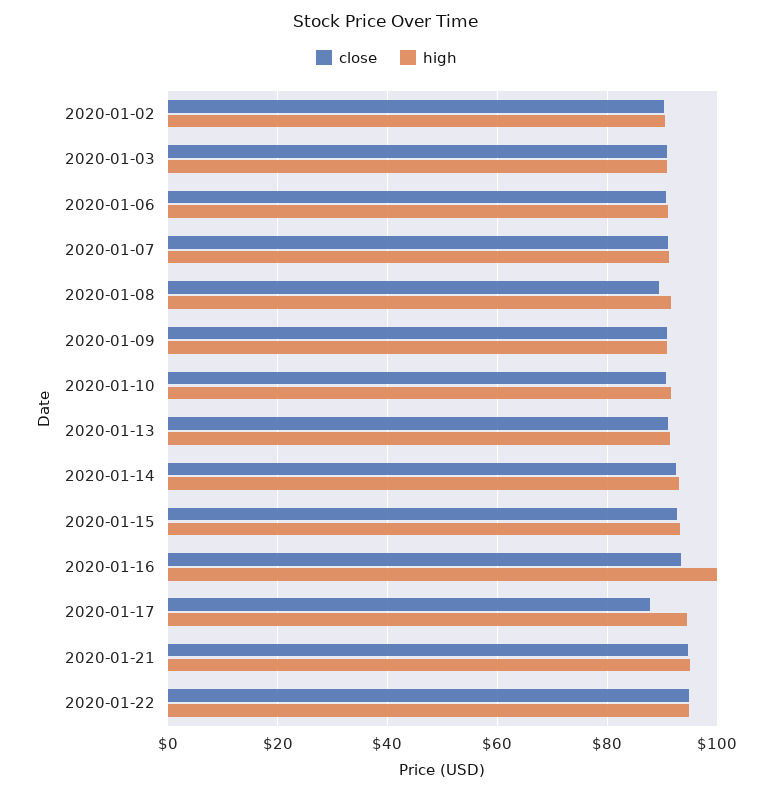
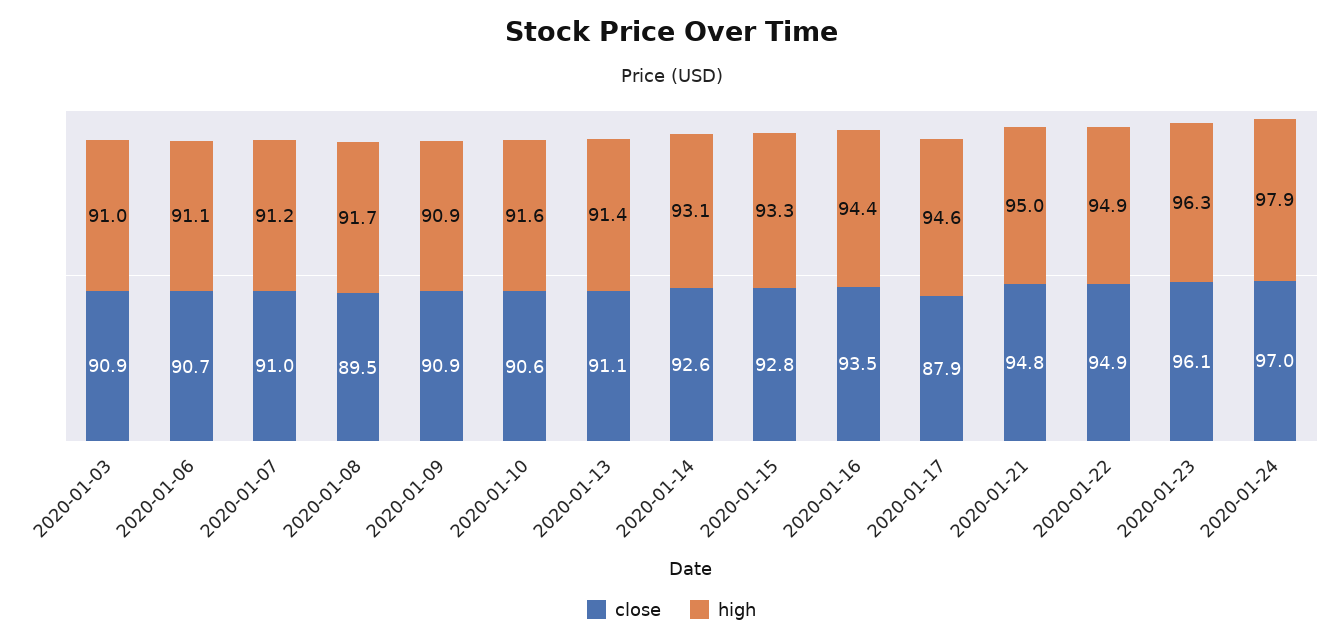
close, 2020-01-02: 90 -> none
high, 2020-01-02: 90 -> none
high, 2020-01-16: 100 -> 94.4
close, 2020-01-23: none -> 96.1
high, 2020-01-23: none -> 96.3
close, 2020-01-24: none -> 97
high, 2020-01-24: none -> 97.9

